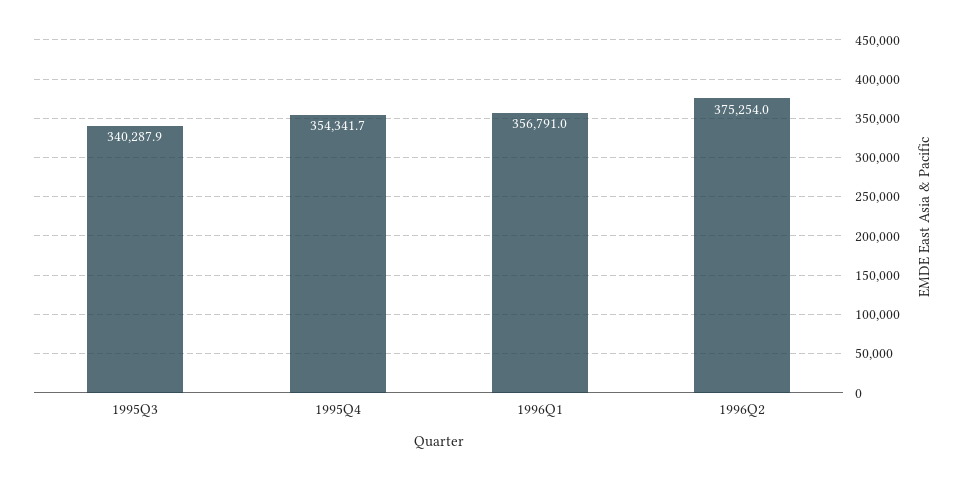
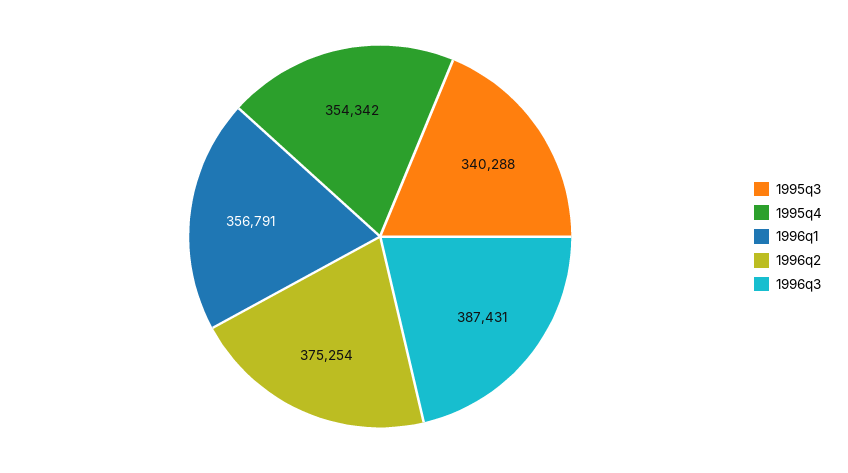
1996q3: none -> 387431

